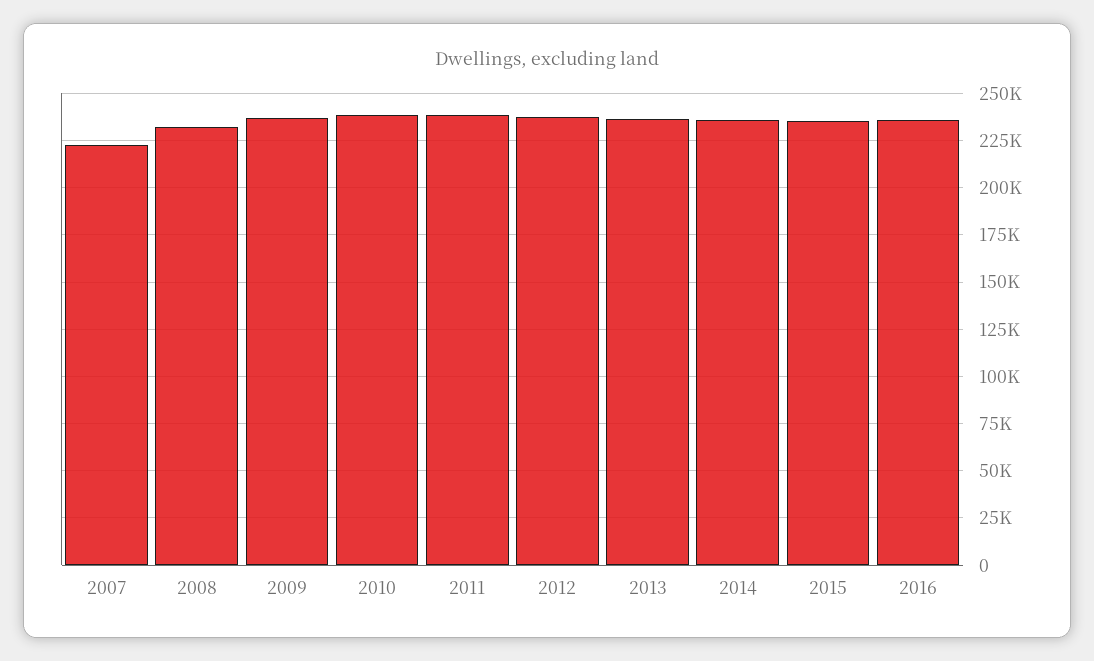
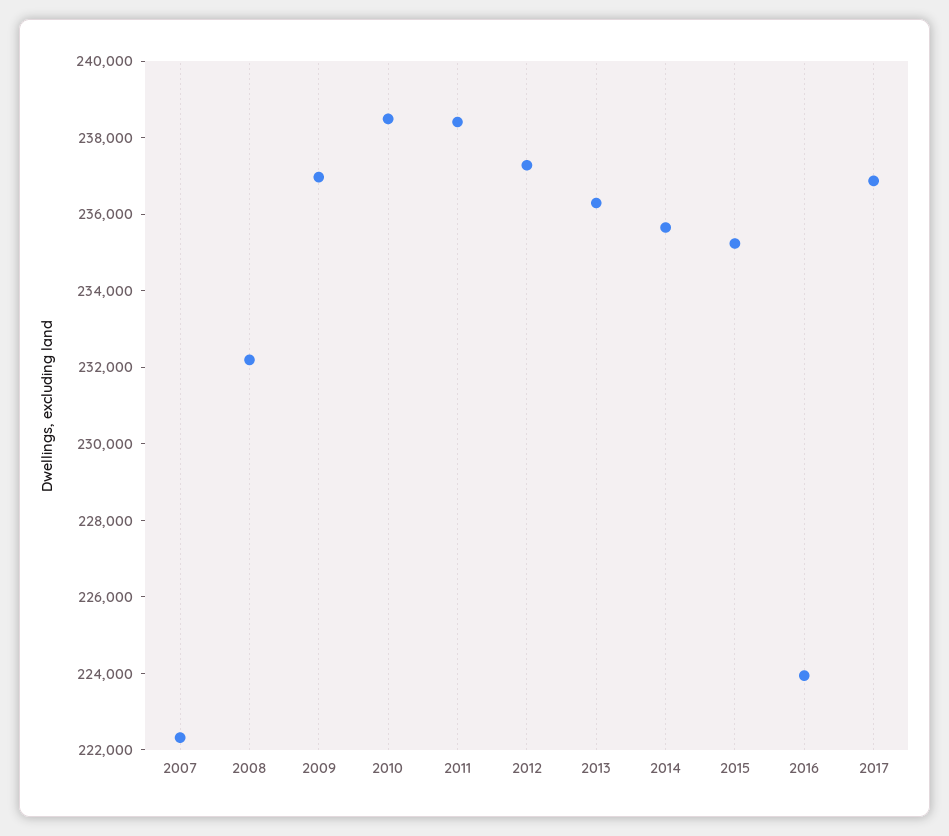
2016: 235000 -> 224000
2017: none -> 237000

